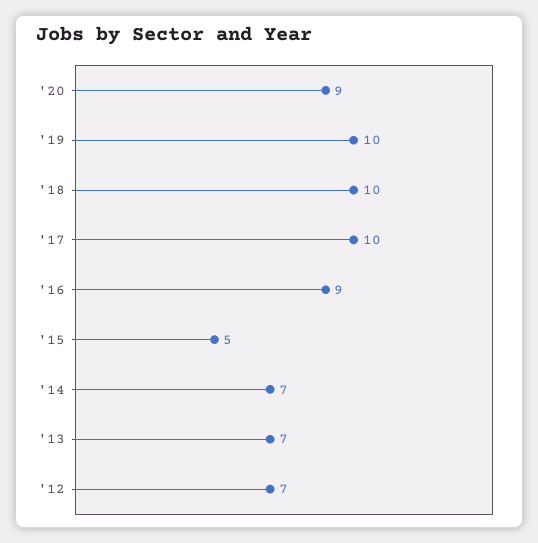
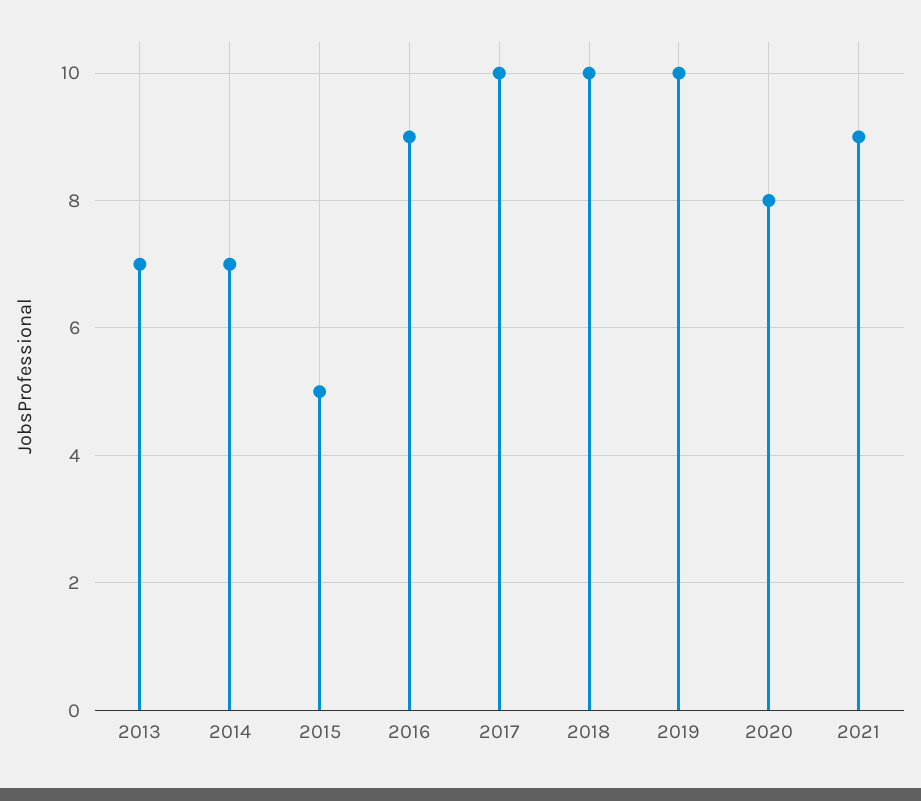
'20: 9 -> 8
'12: 7 -> none
2021: none -> 9

